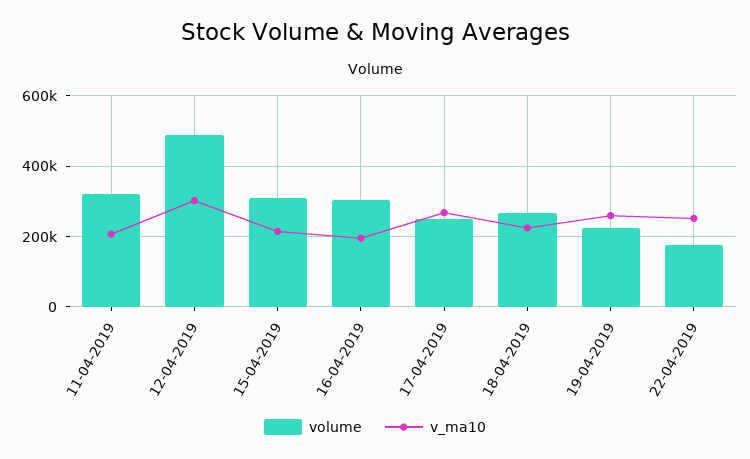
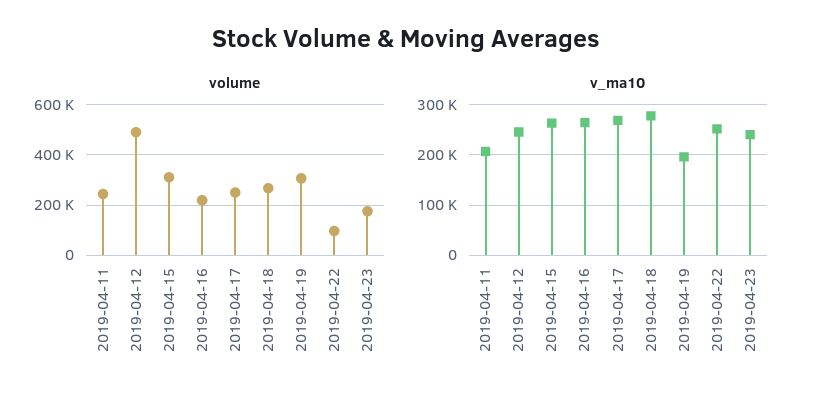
volume, 11-04-2019: 320000 -> 250000
v_ma10, 12-04-2019: 300000 -> 240000
v_ma10, 15-04-2019: 220000 -> 260000
volume, 16-04-2019: 300000 -> 225000
v_ma10, 16-04-2019: 200000 -> 260000
v_ma10, 18-04-2019: 220000 -> 280000
volume, 19-04-2019: 220000 -> 300000
v_ma10, 19-04-2019: 260000 -> 200000
volume, 22-04-2019: 180000 -> 100000
volume, 2019-04-23: none -> 175000
v_ma10, 2019-04-23: none -> 240000

